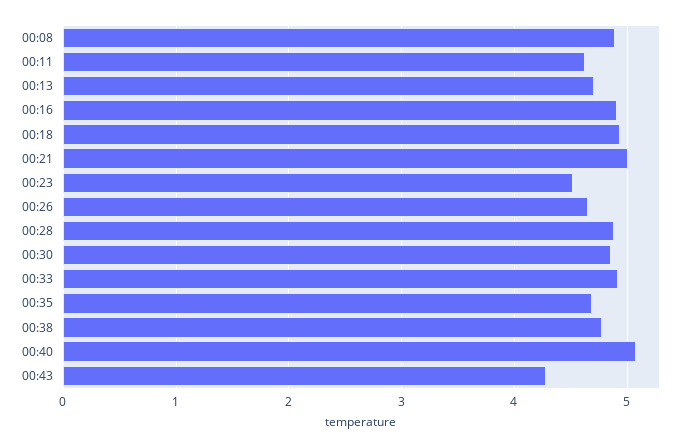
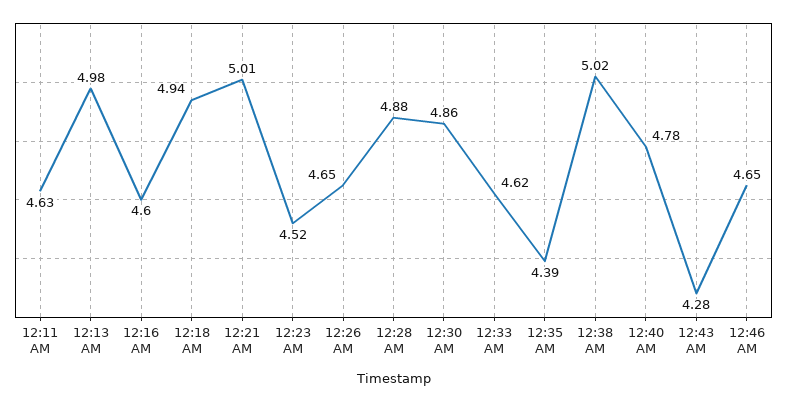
00:08: 4.9 -> none
00:13: 4.7 -> 4.98
00:16: 4.9 -> 4.6
00:33: 4.9 -> 4.62
00:35: 4.7 -> 4.39
00:38: 4.8 -> 5.02
00:40: 5.1 -> 4.78
12:46 AM: none -> 4.65

